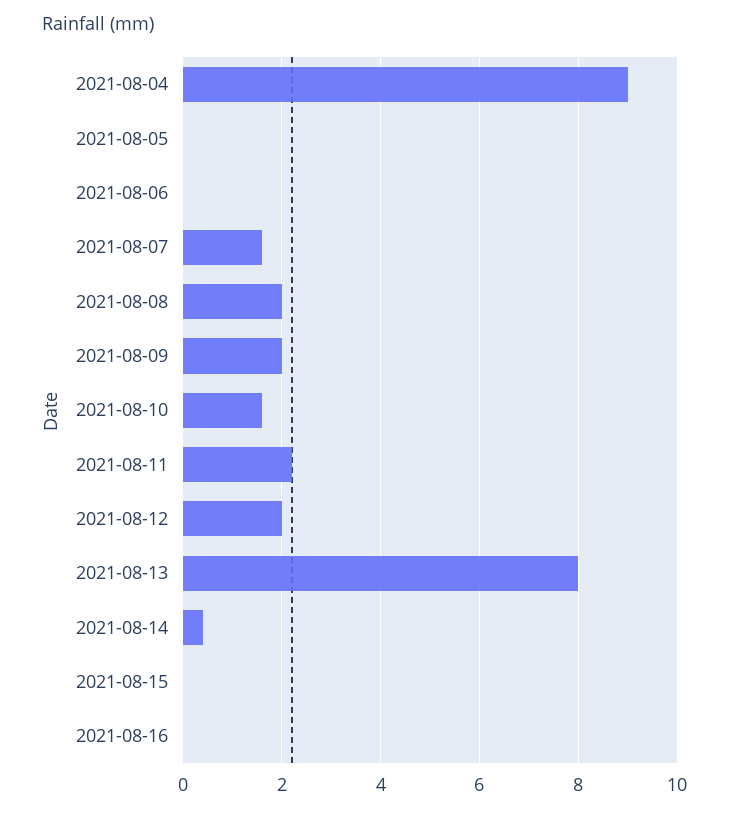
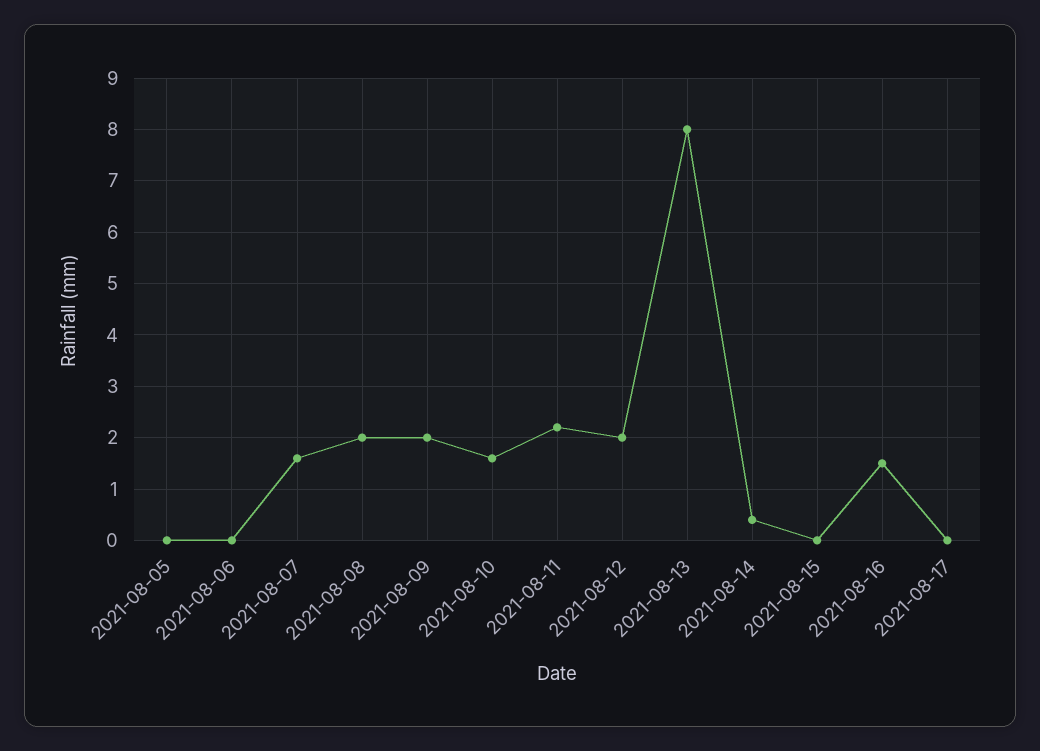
2021-08-04: 9 -> none
2021-08-16: 0 -> 1.5
2021-08-17: none -> 0

